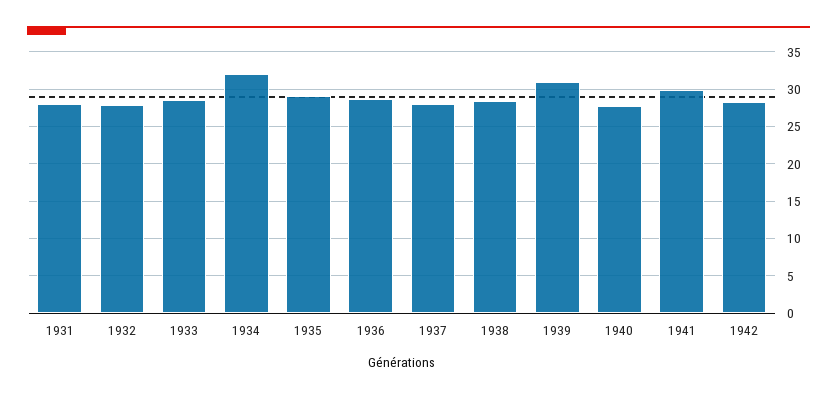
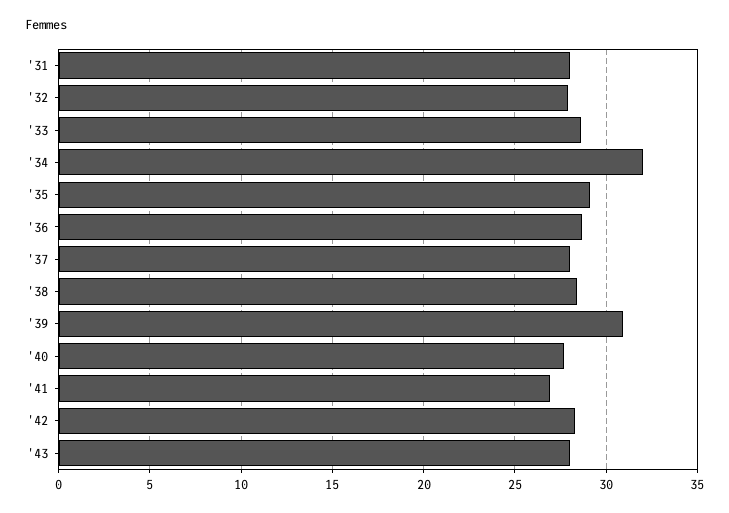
1941: 30 -> 27
'43: none -> 28

